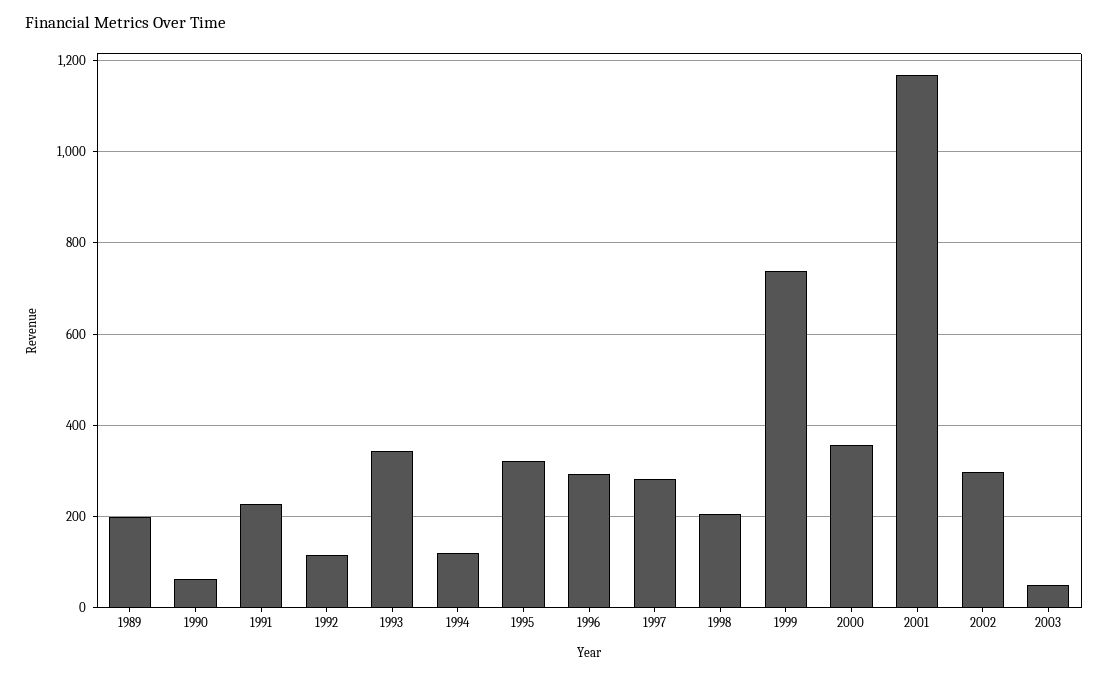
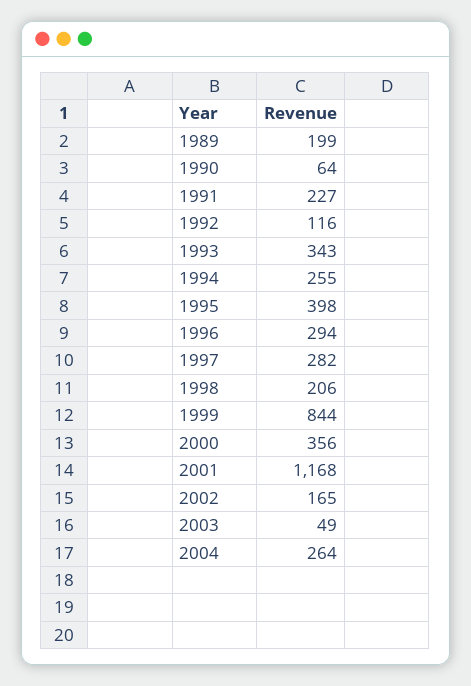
1994: 120 -> 255
1995: 320 -> 398
1999: 740 -> 844
2002: 300 -> 165
2004: none -> 264

